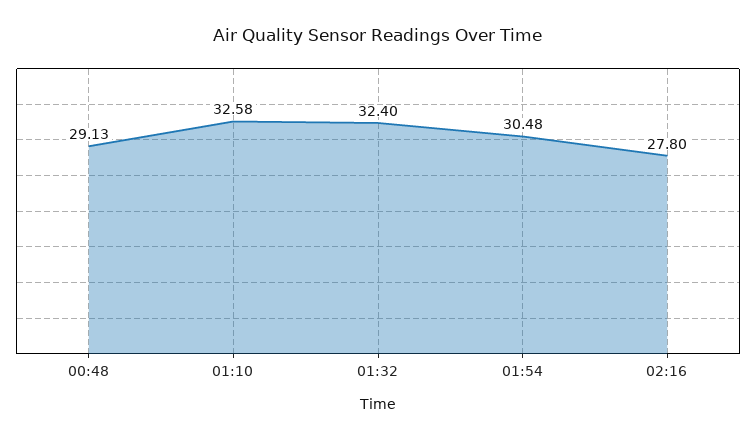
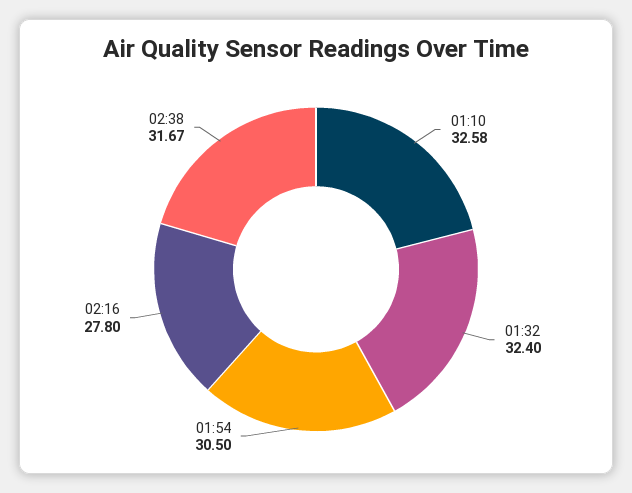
00:48: 29.13 -> none
01:54: 30.48 -> 30.5
02:38: none -> 31.67

